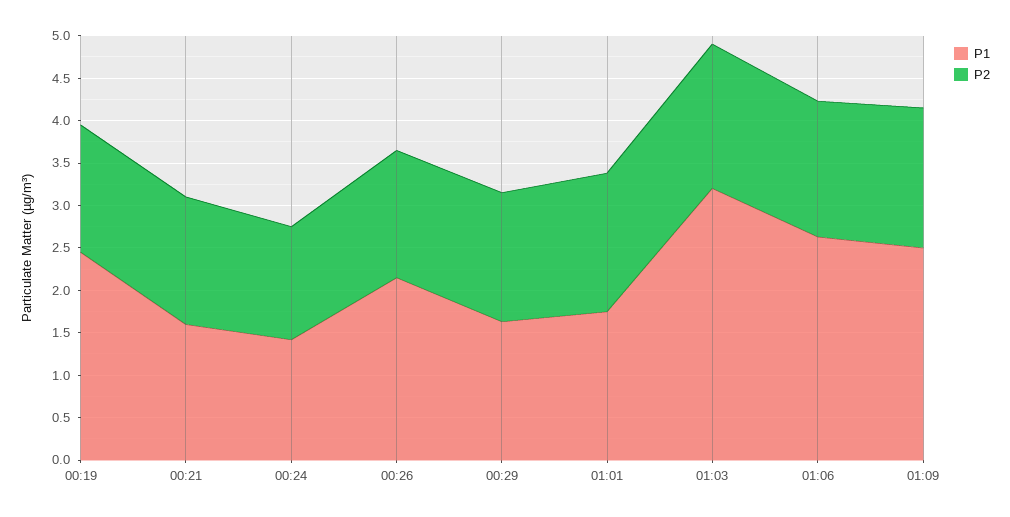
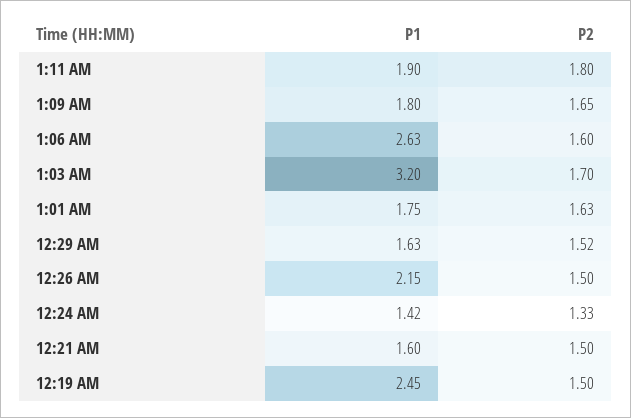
P1, 01:09: 2.5 -> 1.8
P1, 1:11 AM: none -> 1.9
P2, 1:11 AM: none -> 1.8

